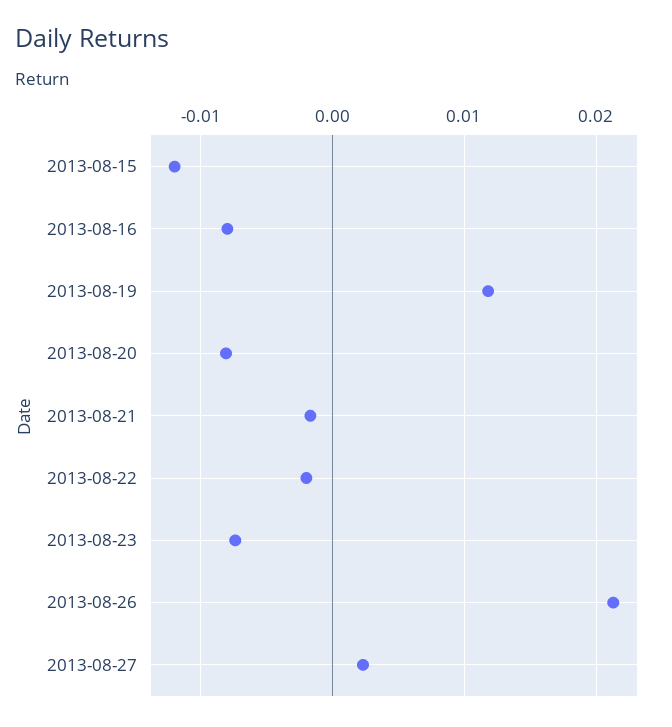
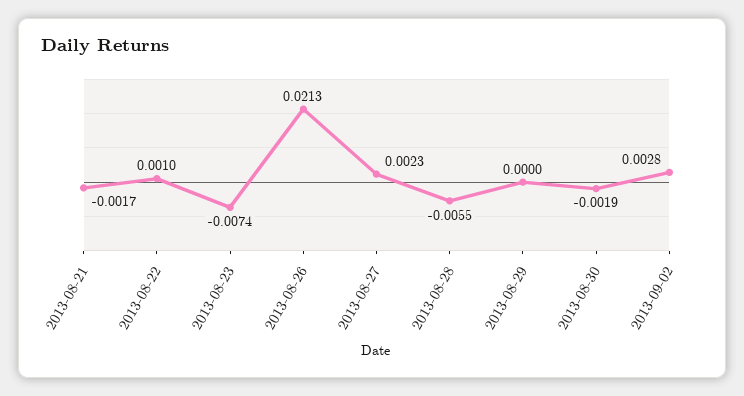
2013-08-15: -0.012 -> none
2013-08-16: -0.008 -> none
2013-08-19: 0.012 -> none
2013-08-20: -0.008 -> none
2013-08-22: -0.002 -> 0.001
2013-08-28: none -> -0.0055
2013-08-29: none -> 0
2013-08-30: none -> -0.0019
2013-09-02: none -> 0.0028

